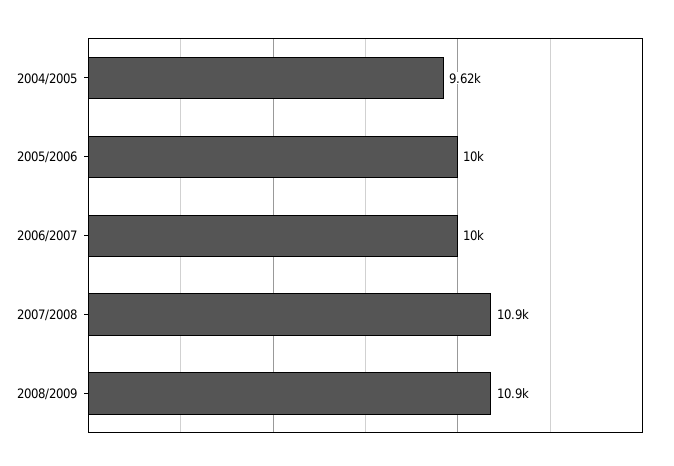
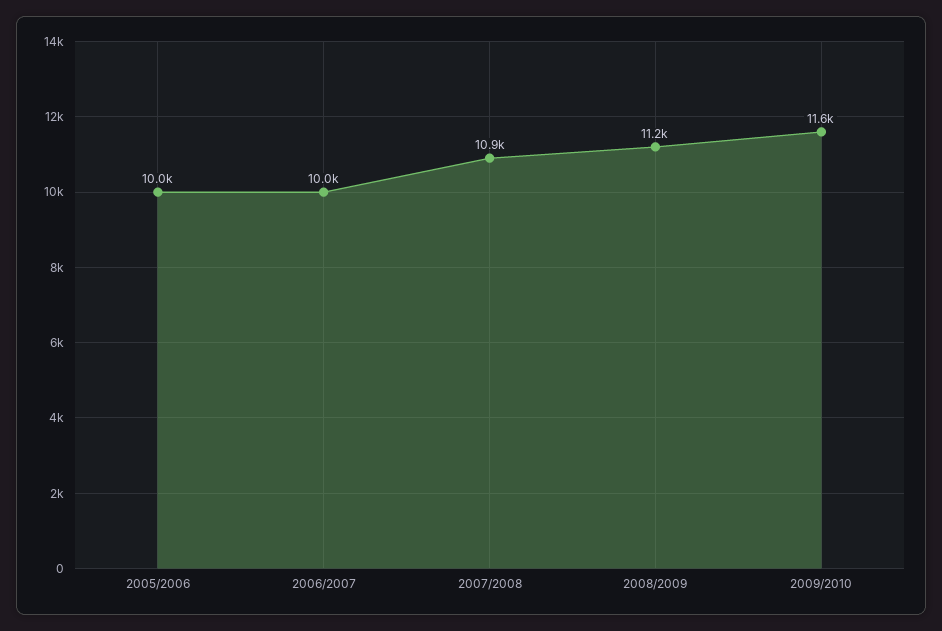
2004/2005: 9620 -> none
2008/2009: 10900 -> 11200
2009/2010: none -> 11600

